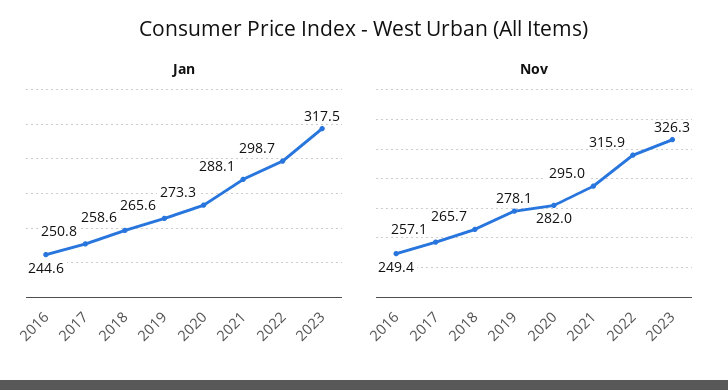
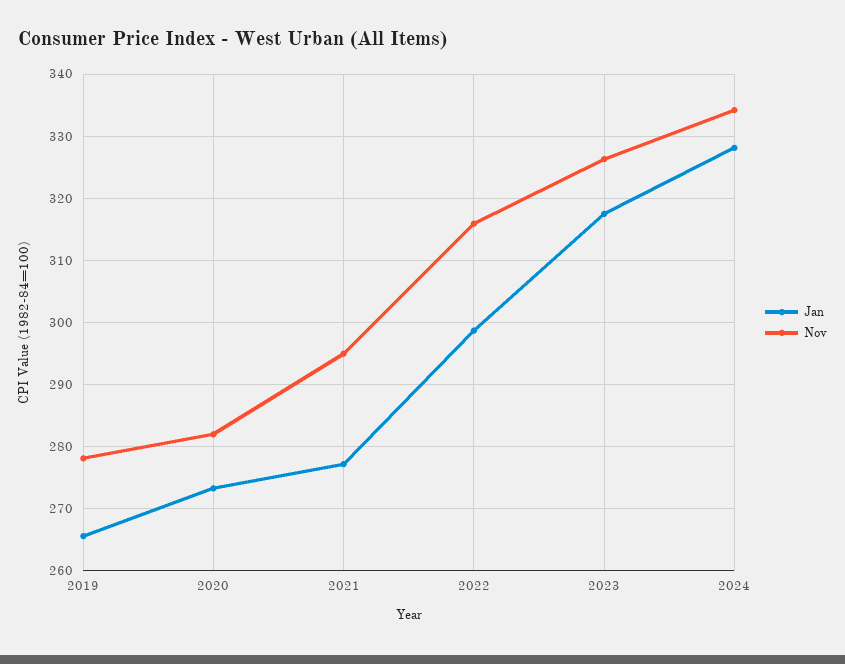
Jan, 2016: 244.6 -> none
Jan, 2017: 250.8 -> none
Jan, 2018: 258.6 -> none
Jan, 2021: 288.1 -> 277
Nov, 2016: 249.4 -> none
Nov, 2017: 257.1 -> none
Nov, 2018: 265.7 -> none
Jan, 2024: none -> 328
Nov, 2024: none -> 334

